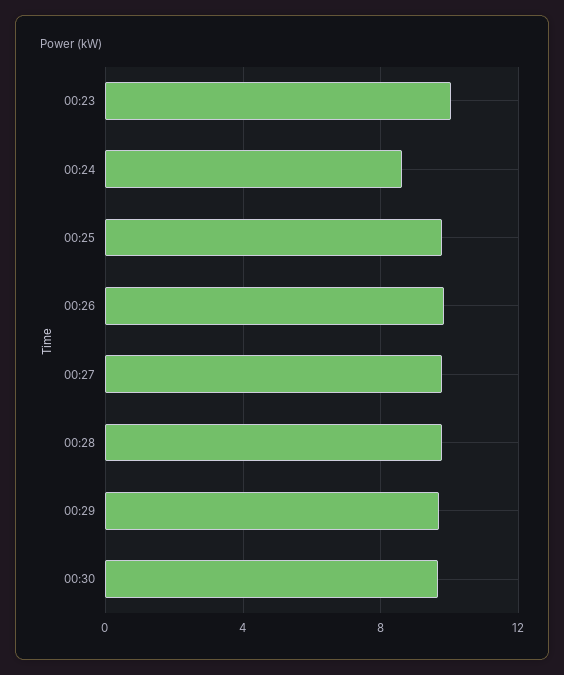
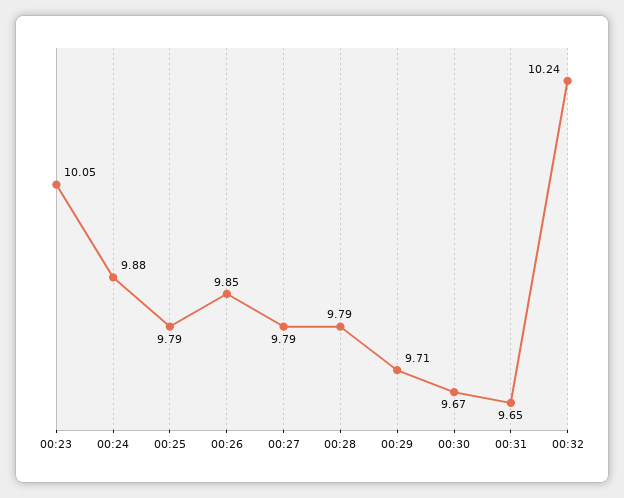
00:24: 8.5 -> 9.88
00:31: none -> 9.65
00:32: none -> 10.24

